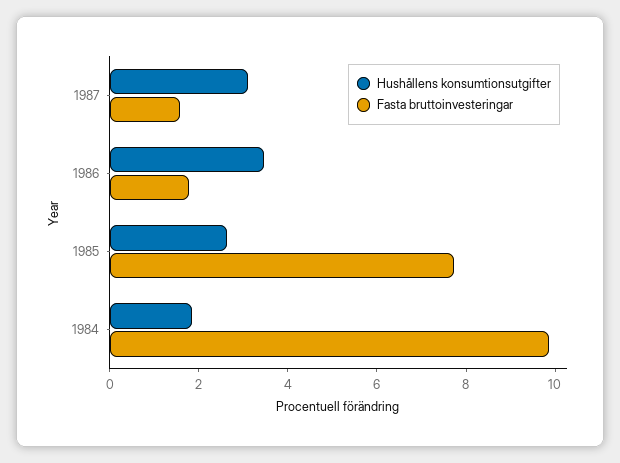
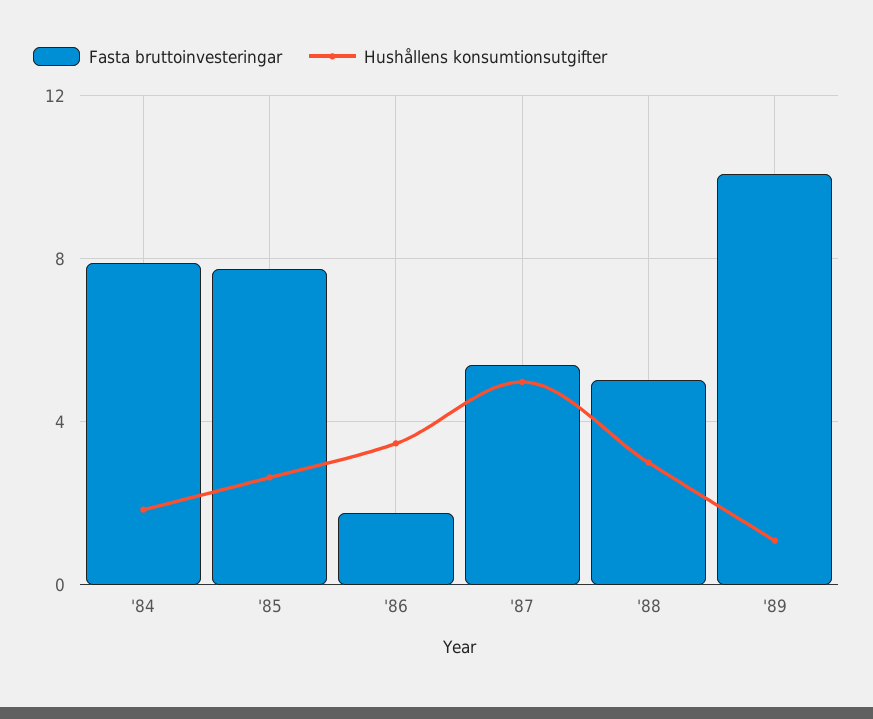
Hushållens konsumtionsutgifter, 1987: 3 -> 5
Fasta bruttoinvesteringar, 1987: 1.5 -> 5.5
Fasta bruttoinvesteringar, 1984: 10 -> 8
Fasta bruttoinvesteringar, '88: none -> 5
Hushållens konsumtionsutgifter, '88: none -> 3
Fasta bruttoinvesteringar, '89: none -> 10
Hushållens konsumtionsutgifter, '89: none -> 1

